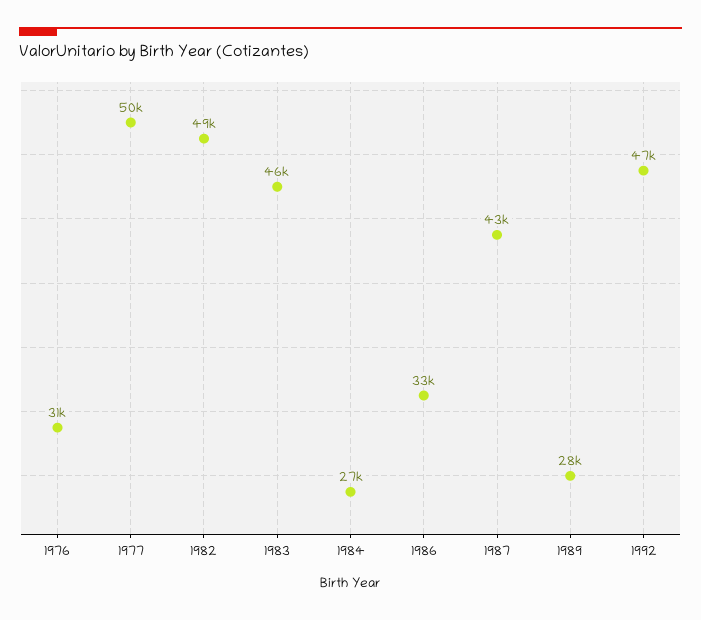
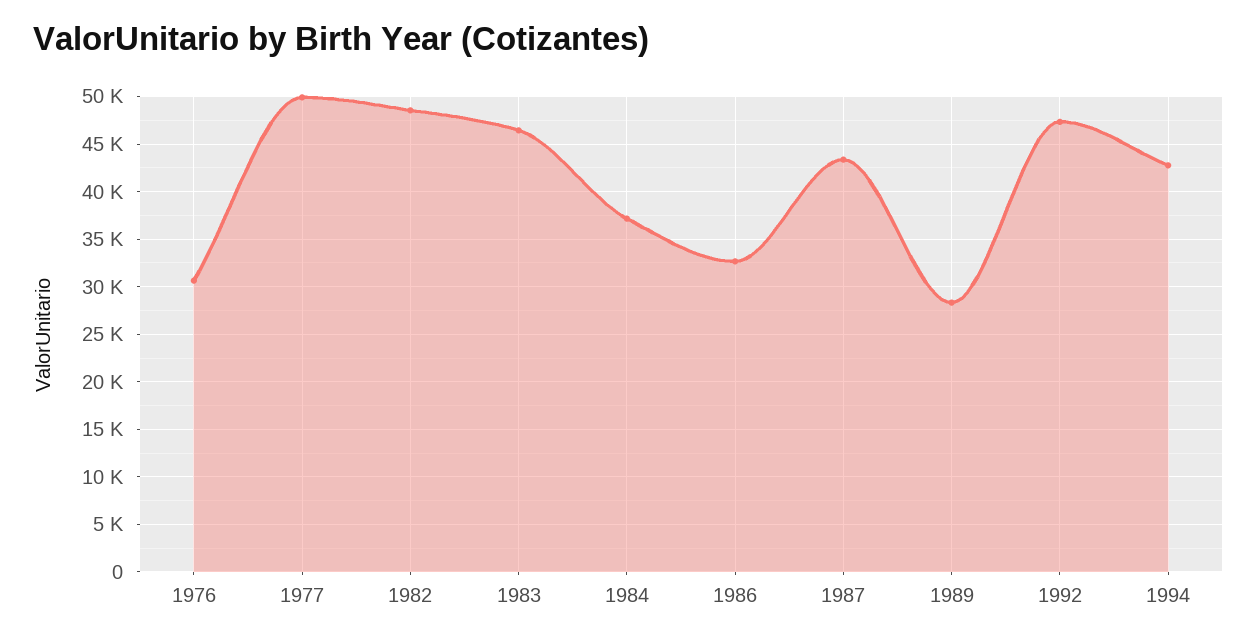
1984: 27000 -> 37000
1994: none -> 43000

